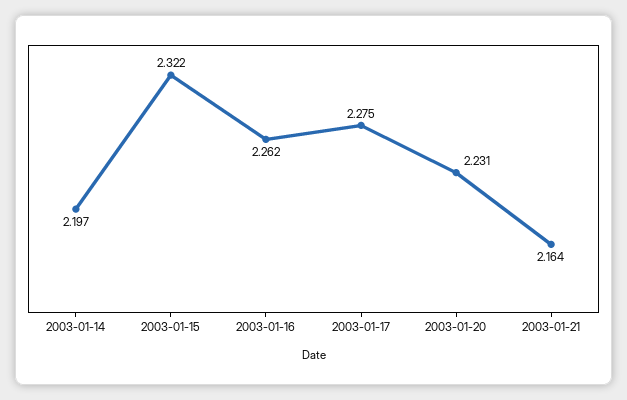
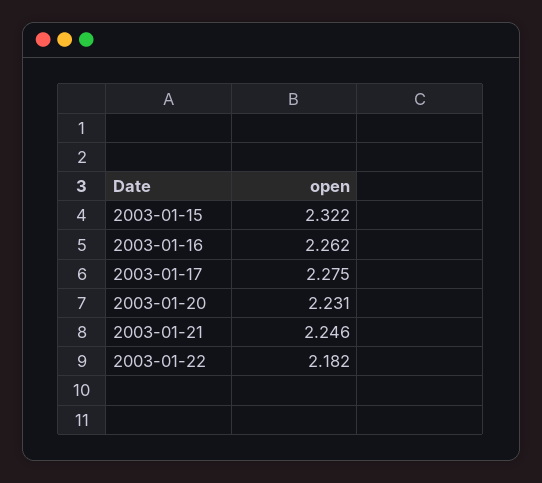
2003-01-14: 2.197 -> none
2003-01-21: 2.164 -> 2.246
2003-01-22: none -> 2.182

